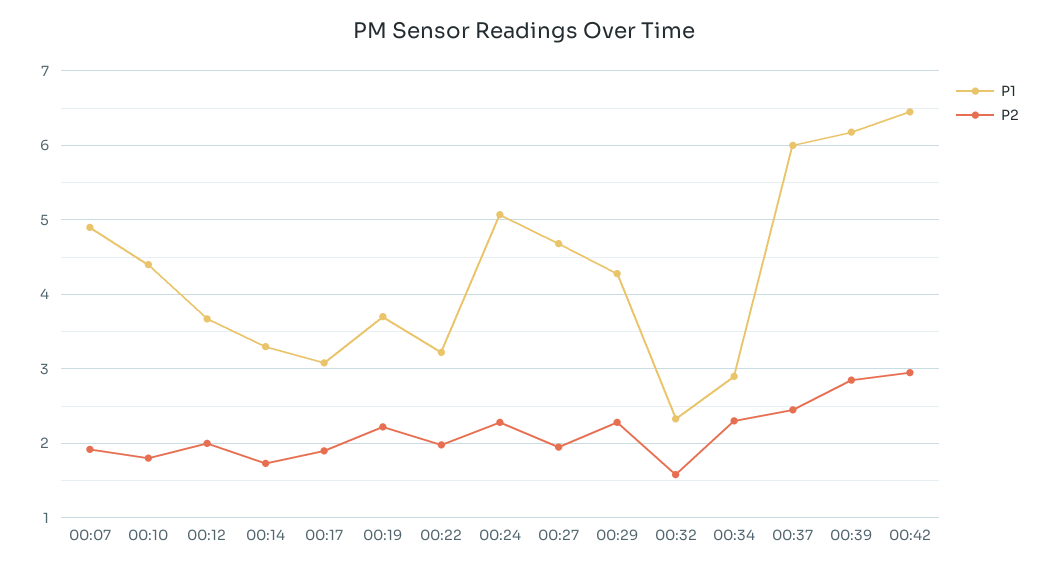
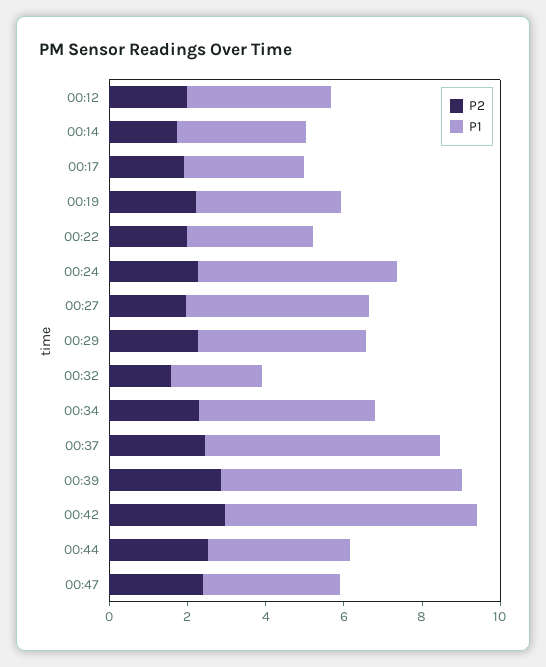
P1, 00:07: 4.9 -> none
P2, 00:07: 1.9 -> none
P1, 00:10: 4.4 -> none
P2, 00:10: 1.8 -> none
P1, 00:34: 2.9 -> 4.5
P2, 00:44: none -> 2.5
P1, 00:44: none -> 3.5
P2, 00:47: none -> 2.5
P1, 00:47: none -> 3.5

